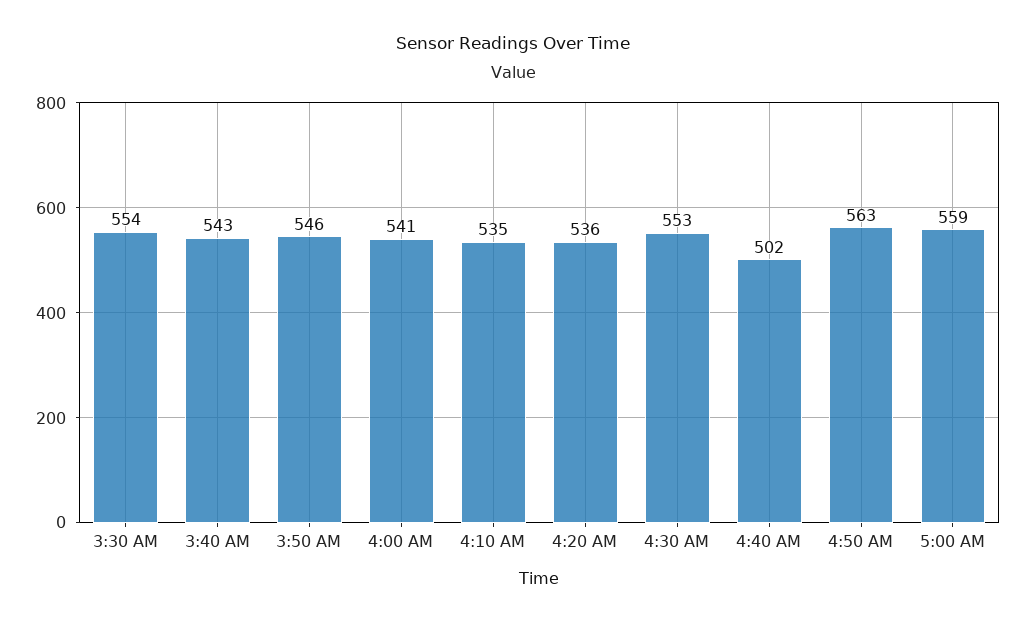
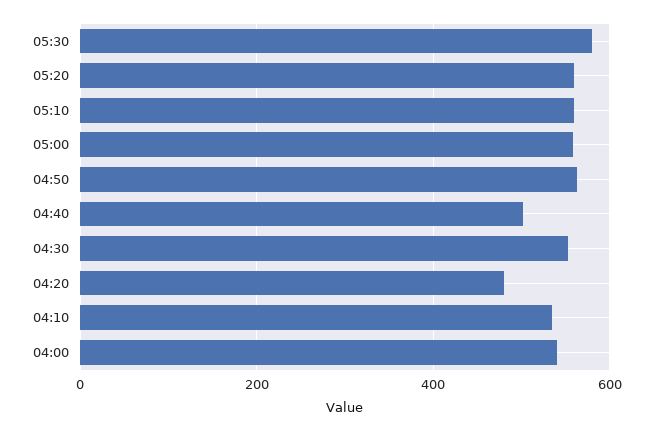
3:30 AM: 554 -> none
3:40 AM: 543 -> none
3:50 AM: 546 -> none
4:20 AM: 536 -> 480
05:30: none -> 580
05:20: none -> 560
05:10: none -> 560

